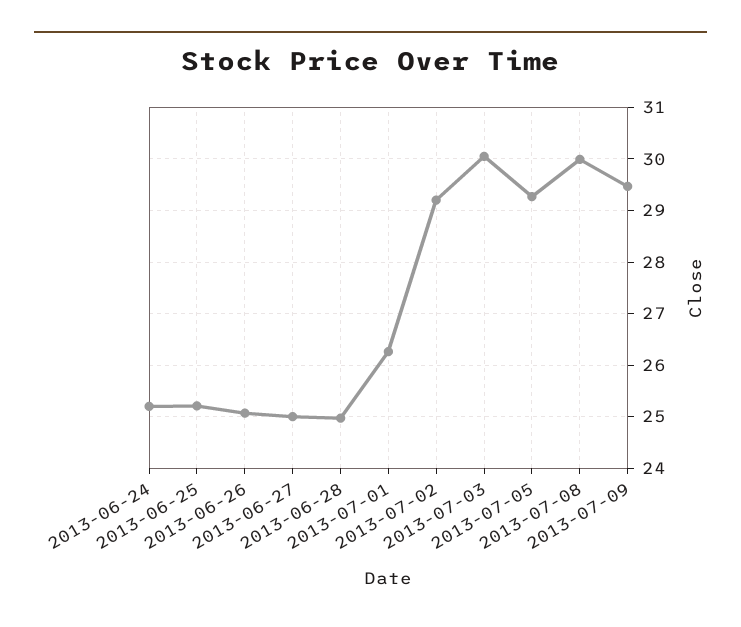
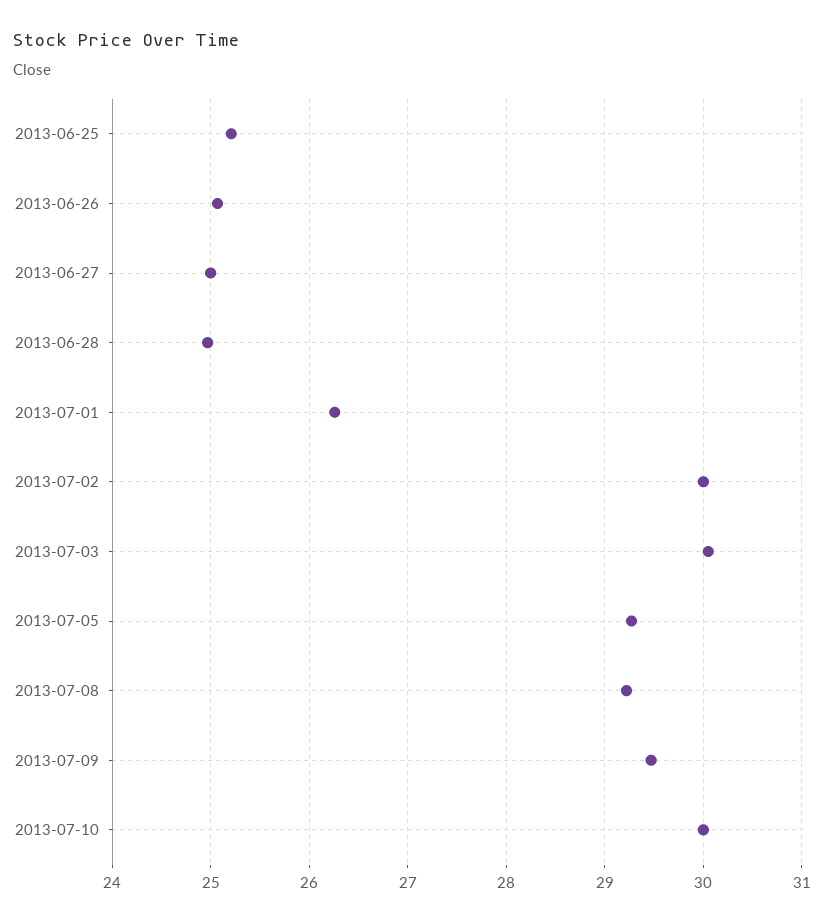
2013-06-24: 25.2 -> none
2013-07-02: 29.2 -> 30
2013-07-08: 30 -> 29.2
2013-07-10: none -> 30

